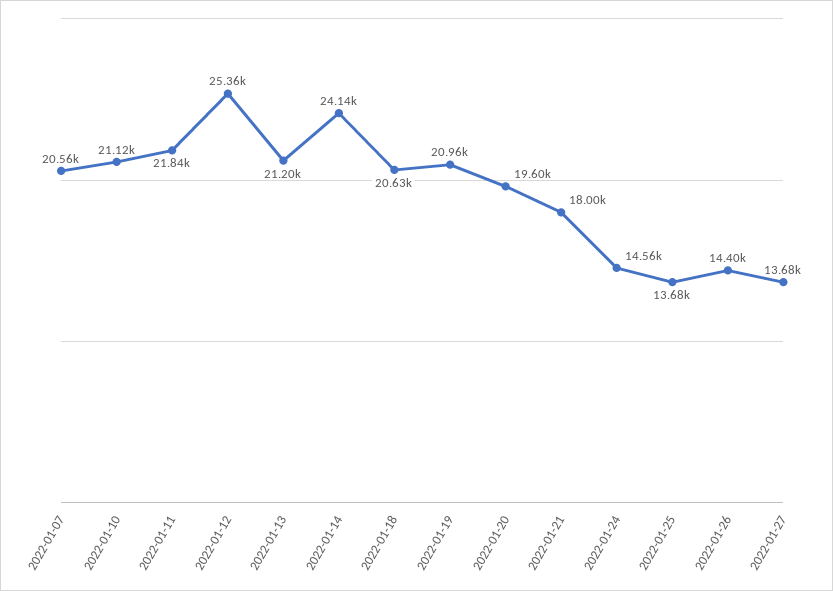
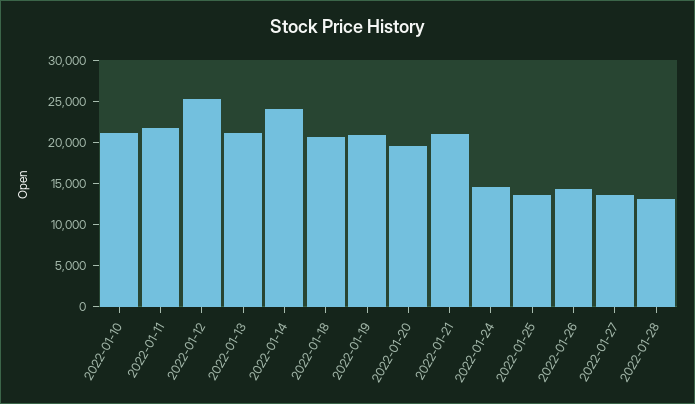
2022-01-07: 20560 -> none
2022-01-21: 18000 -> 21000
2022-01-28: none -> 13000

